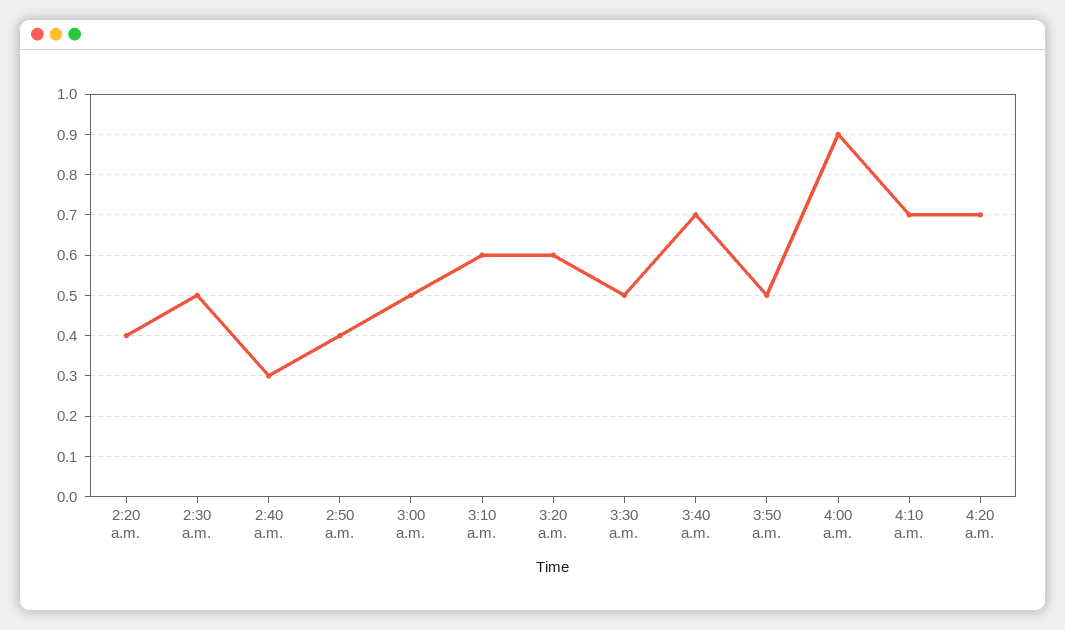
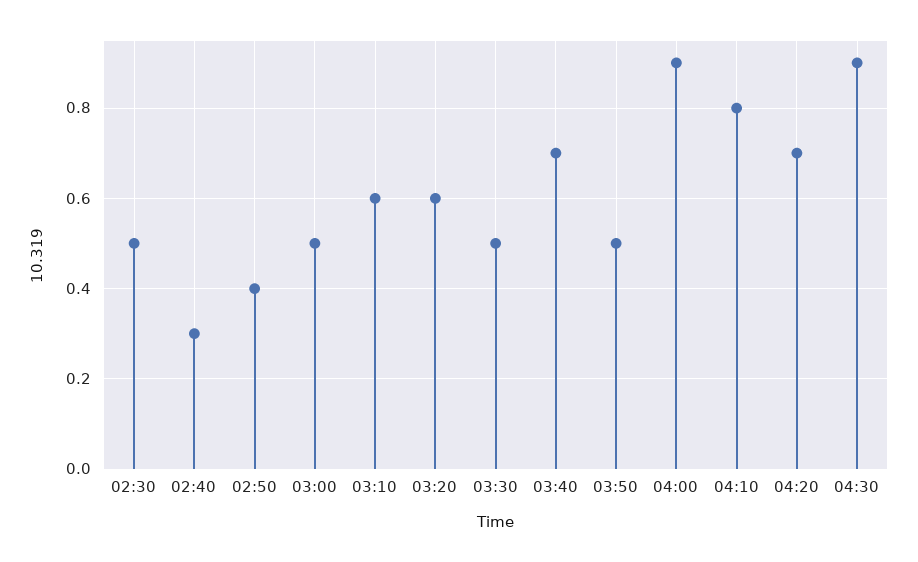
2:20 a.m.: 0.4 -> none
4:10 a.m.: 0.7 -> 0.8
04:30: none -> 0.9

